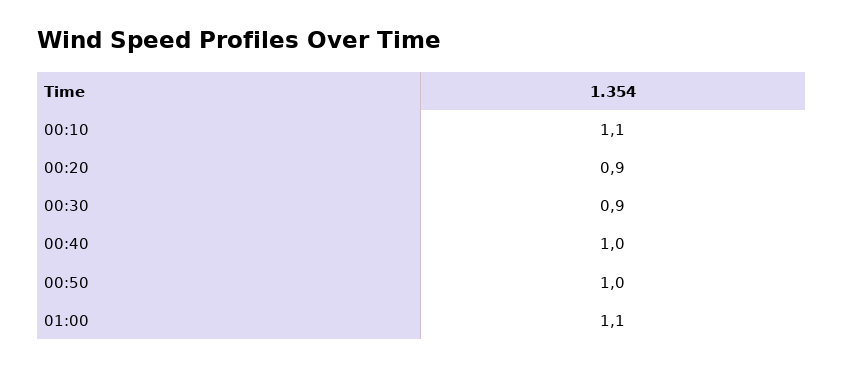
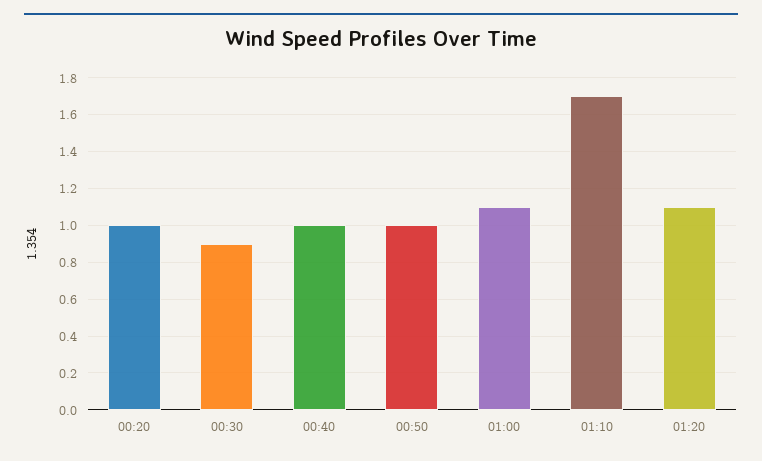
00:10: 1.1 -> none
00:20: 0.9 -> 1
01:10: none -> 1.7
01:20: none -> 1.1

